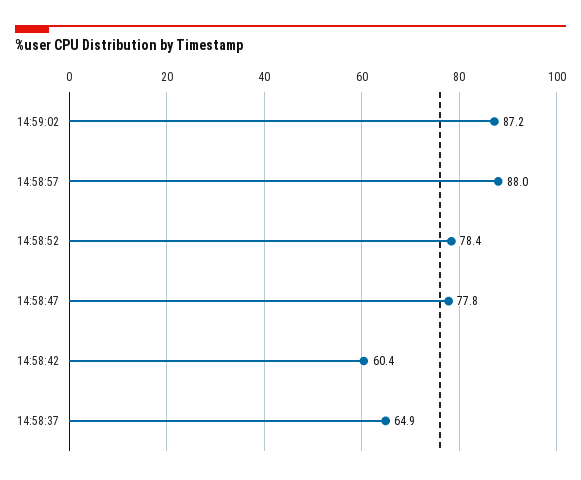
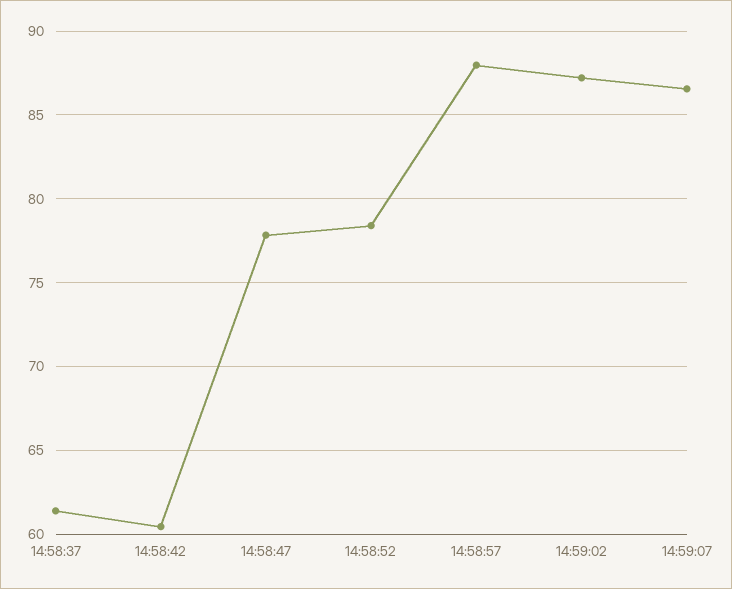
14:58:37: 64.9 -> 61.5
14:59:07: none -> 86.5

